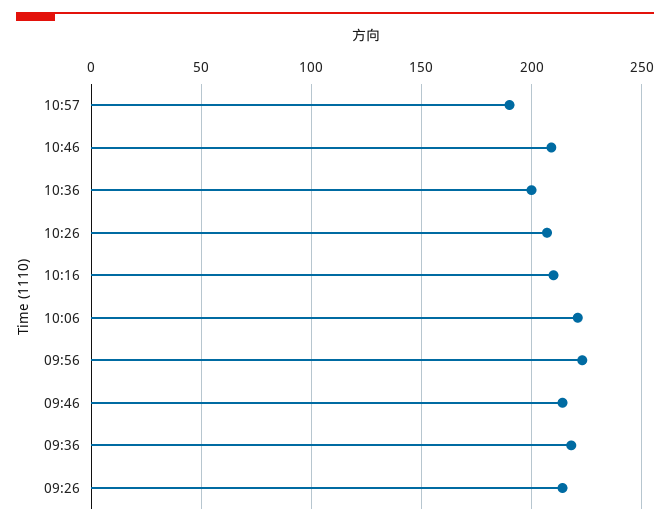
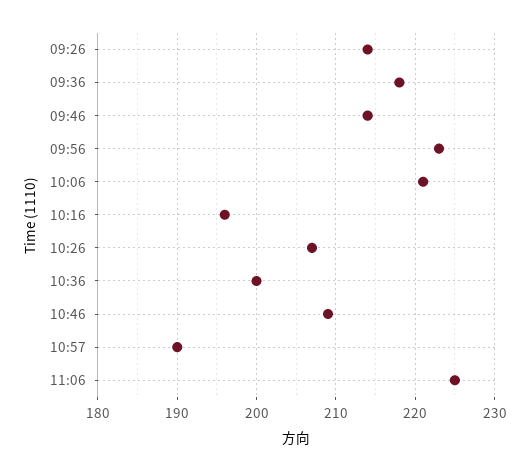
10:16: 210 -> 196
11:06: none -> 225

